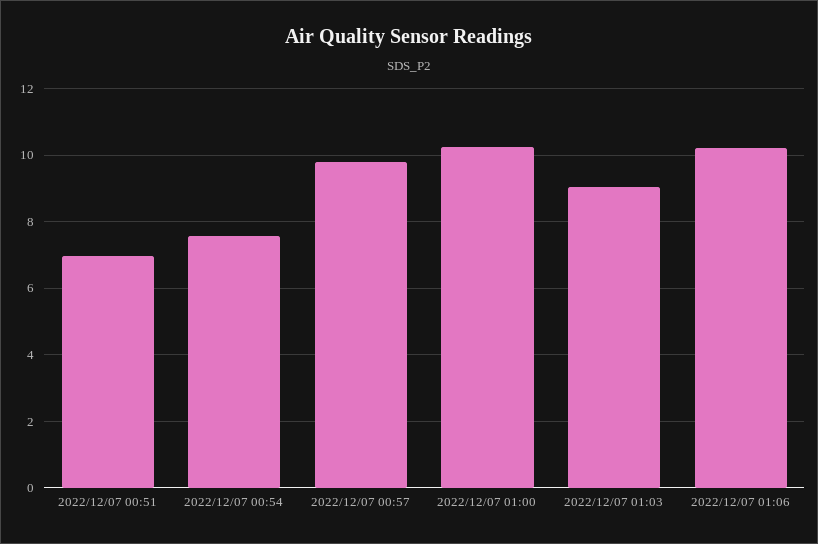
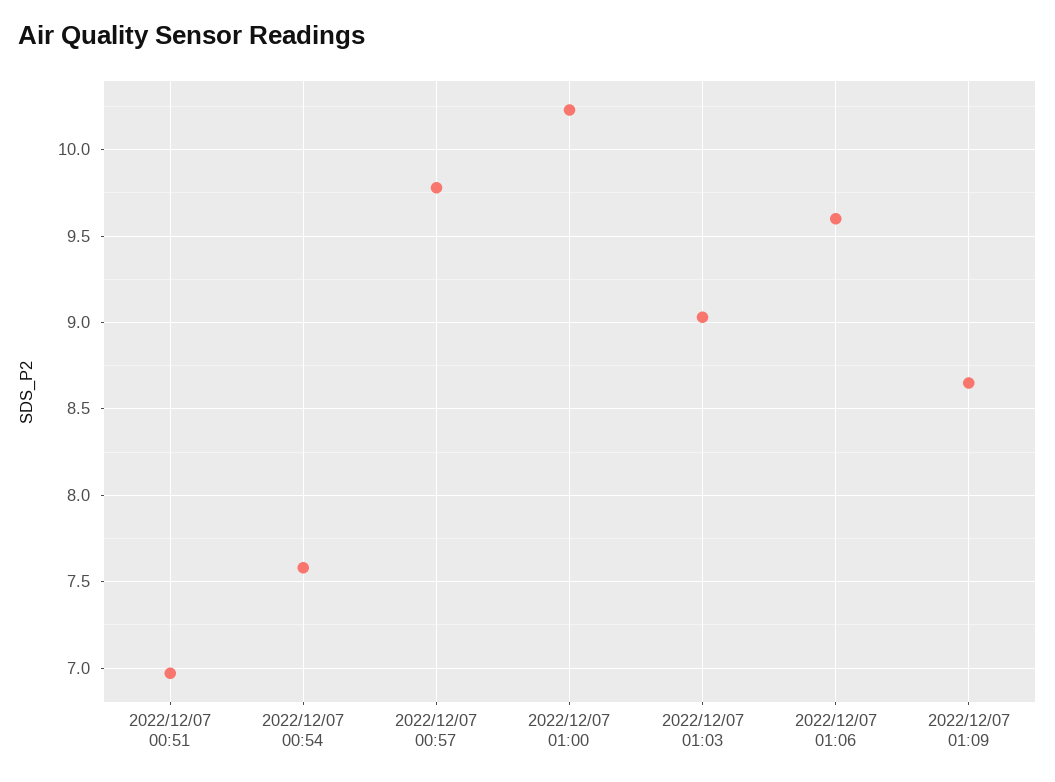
2022/12/07 01:06: 10.2 -> 9.6
2022/12/07 01:09: none -> 8.65

